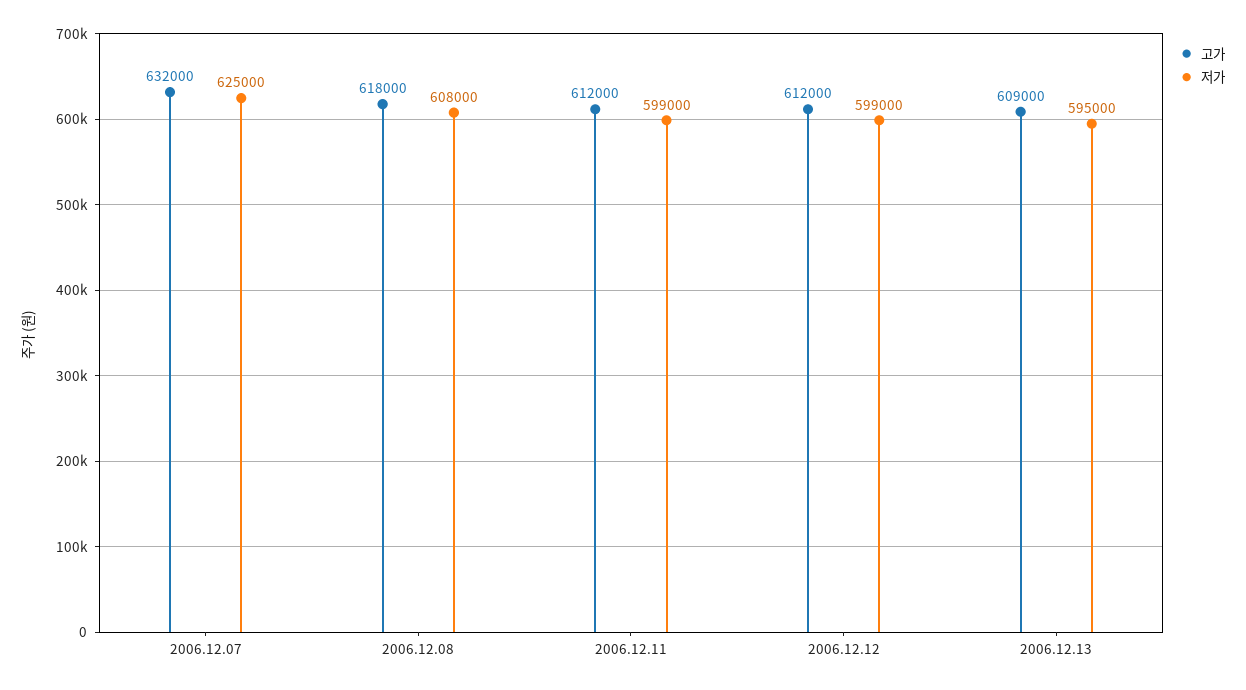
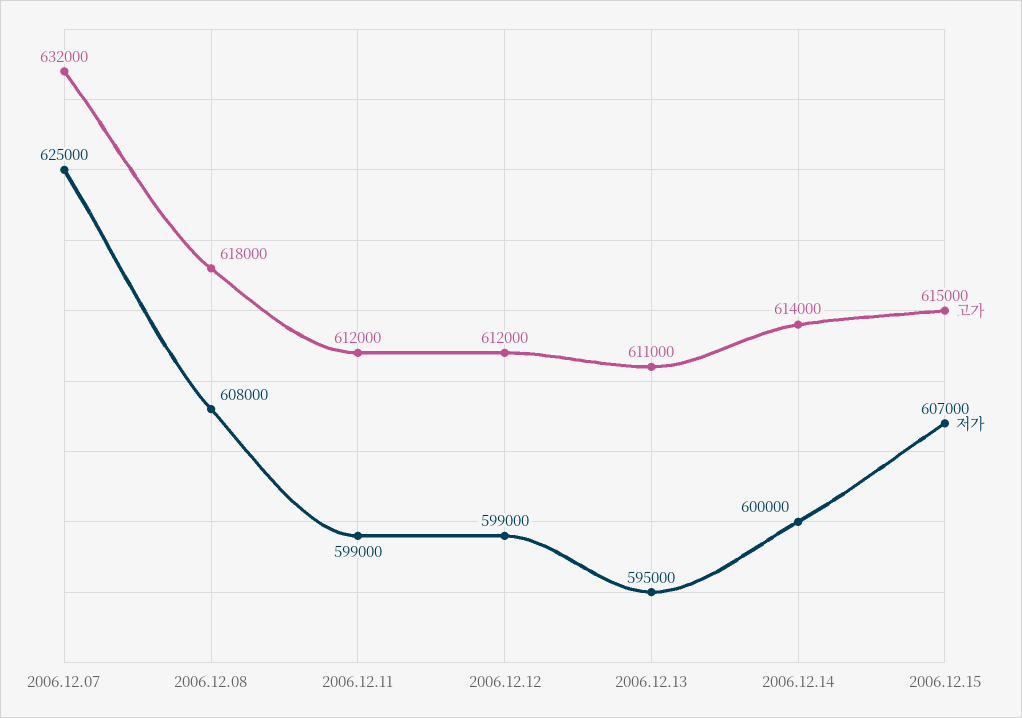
고가, 2006.12.13: 609000 -> 611000
고가, 2006.12.14: none -> 614000
저가, 2006.12.14: none -> 600000
고가, 2006.12.15: none -> 615000
저가, 2006.12.15: none -> 607000

